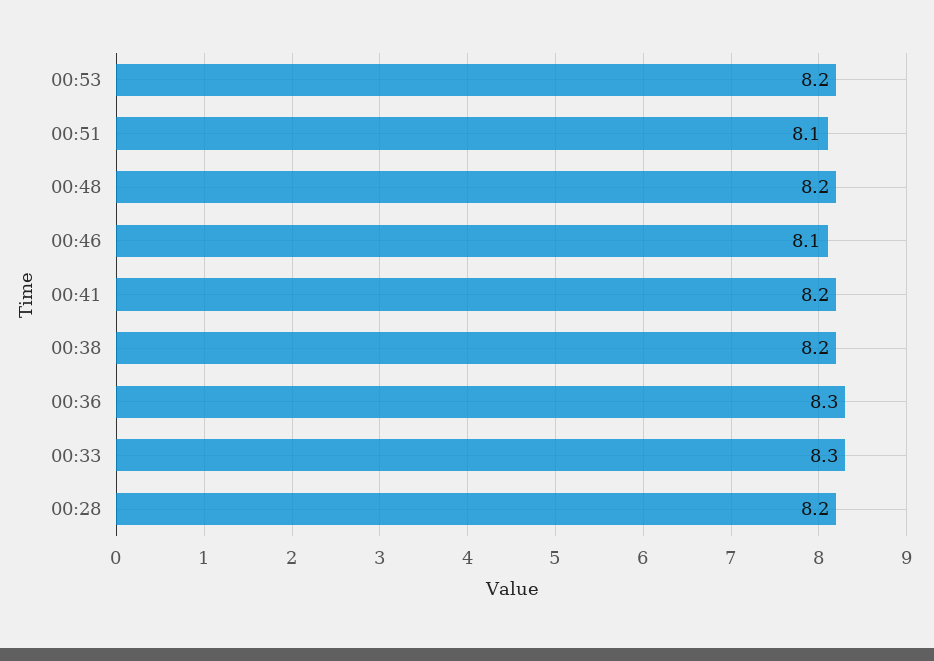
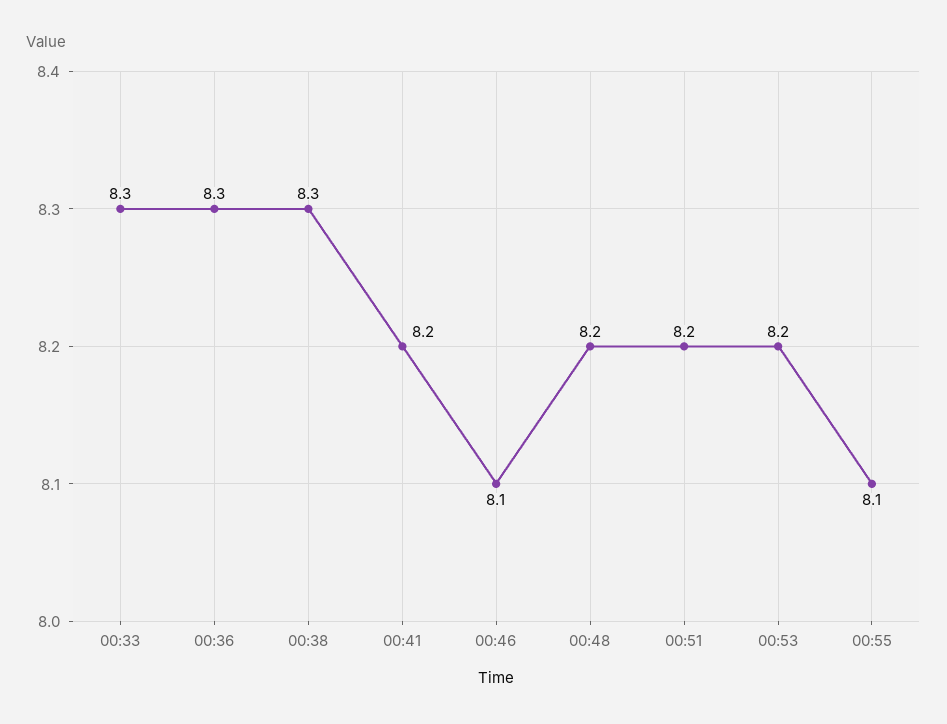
00:51: 8.1 -> 8.2
00:38: 8.2 -> 8.3
00:28: 8.2 -> none
00:55: none -> 8.1

